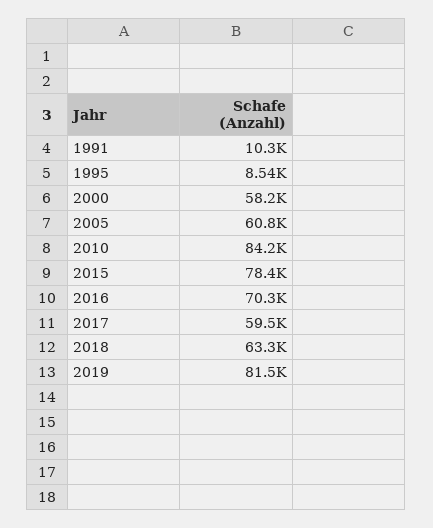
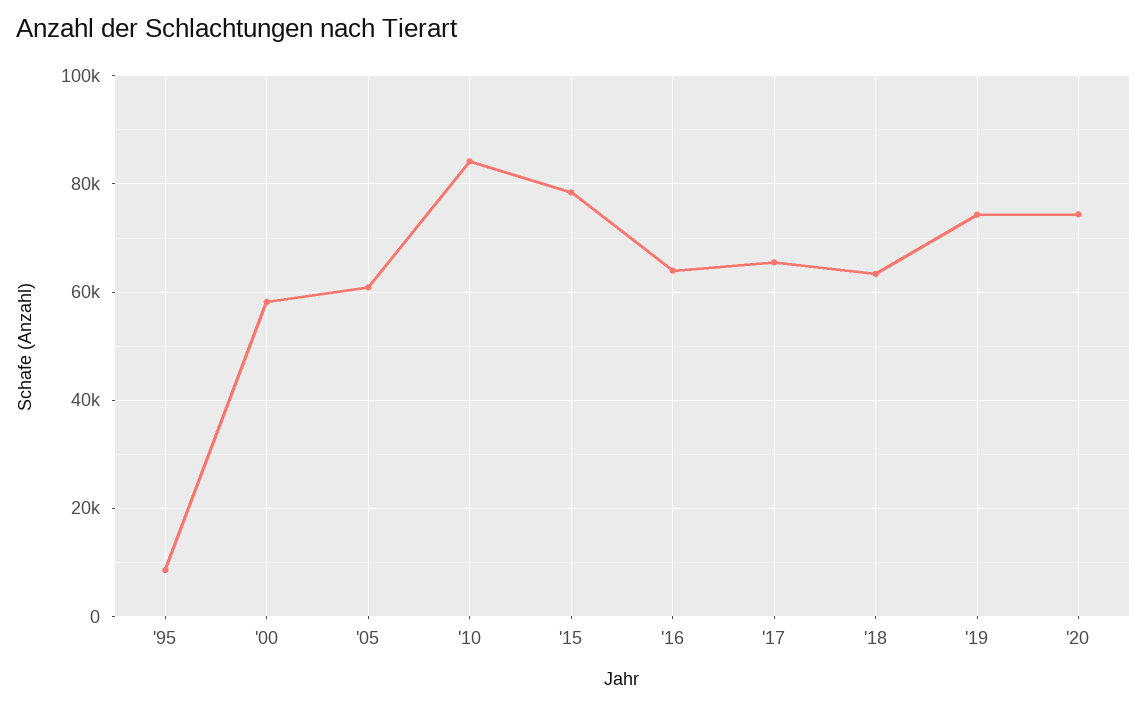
1991: 10300 -> none
2016: 70300 -> 64000
2017: 59500 -> 66000
2019: 81500 -> 74000
'20: none -> 74000

